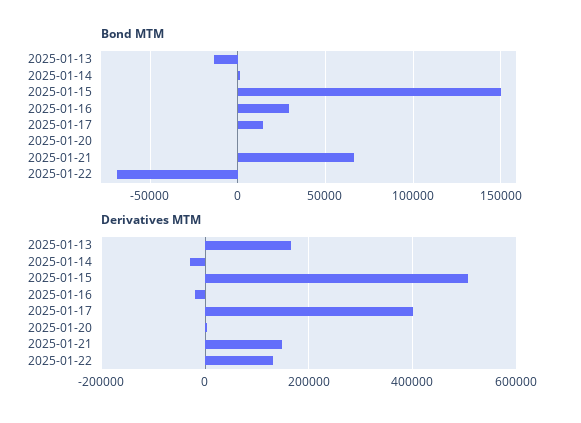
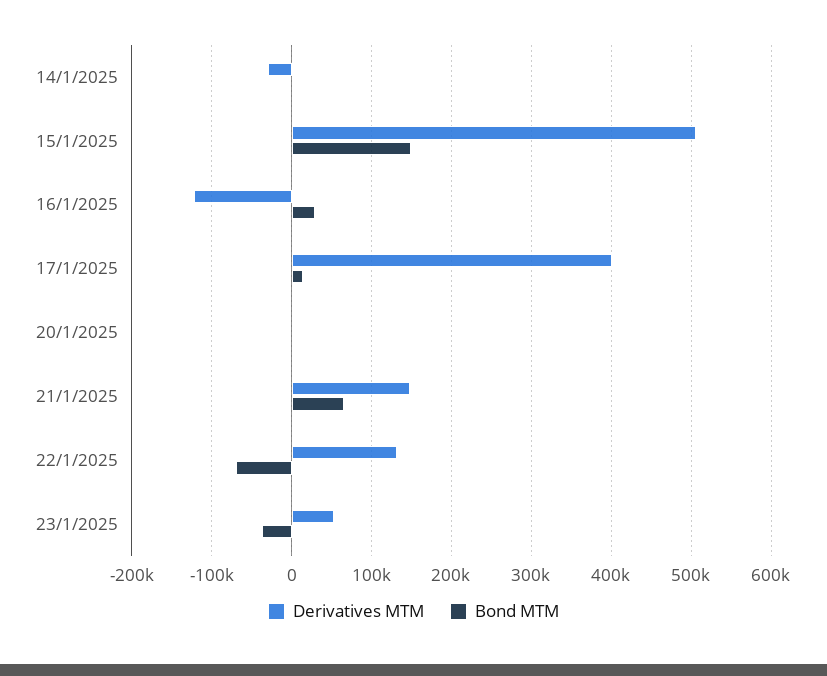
Bond MTM, 2025-01-13: -15000 -> none
Derivatives MTM, 2025-01-13: 160000 -> none
Derivatives MTM, 2025-01-16: -20000 -> -120000
Derivatives MTM, 23/1/2025: none -> 50000
Bond MTM, 23/1/2025: none -> -40000

